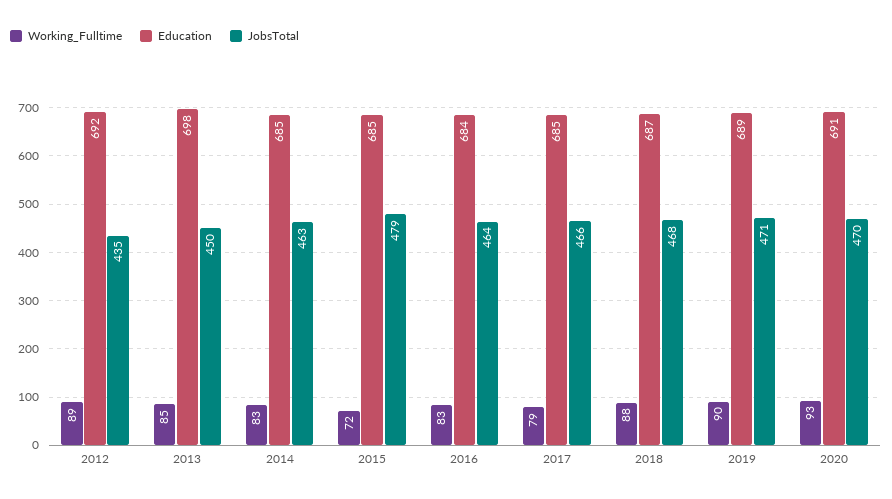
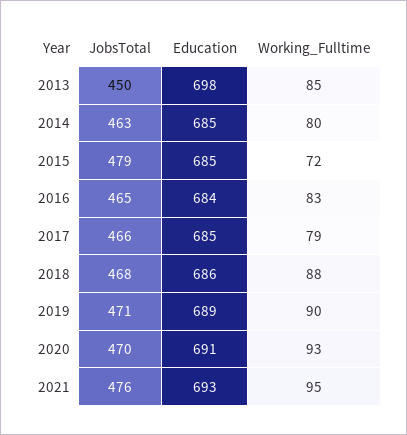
Working_Fulltime, 2012: 89 -> none
Education, 2012: 692 -> none
JobsTotal, 2012: 435 -> none
Working_Fulltime, 2014: 83 -> 80
JobsTotal, 2016: 464 -> 465
Education, 2018: 687 -> 686
JobsTotal, 2021: none -> 476
Education, 2021: none -> 693
Working_Fulltime, 2021: none -> 95

